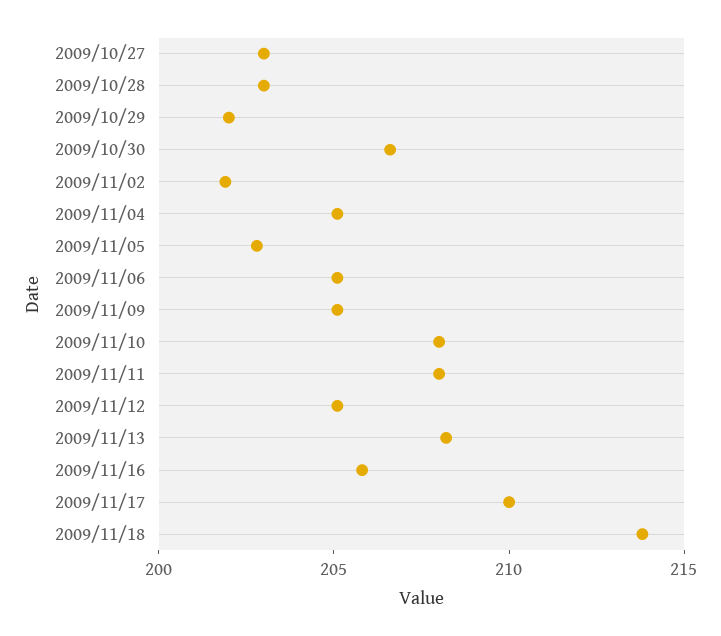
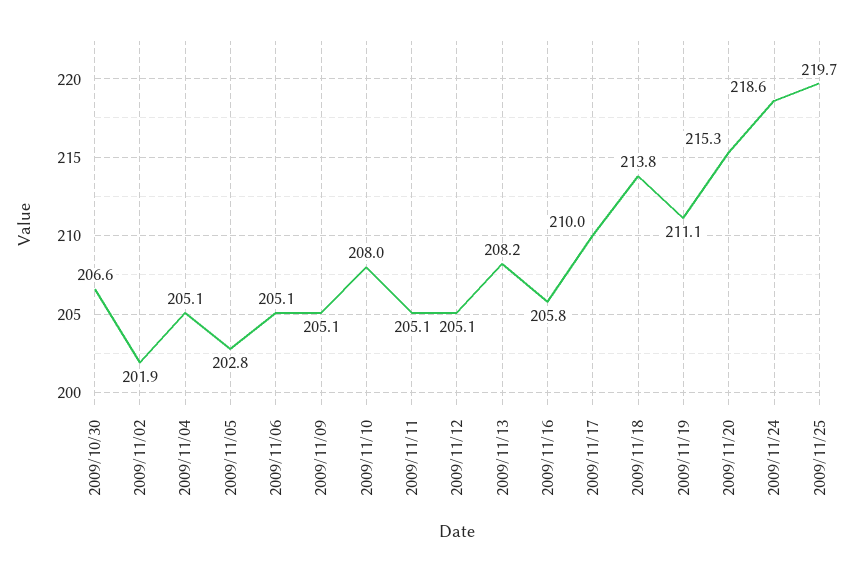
2009/10/27: 203 -> none
2009/10/28: 203 -> none
2009/10/29: 202 -> none
2009/11/11: 208 -> 205.1
2009/11/19: none -> 211.1
2009/11/20: none -> 215.3
2009/11/24: none -> 218.6
2009/11/25: none -> 219.7

